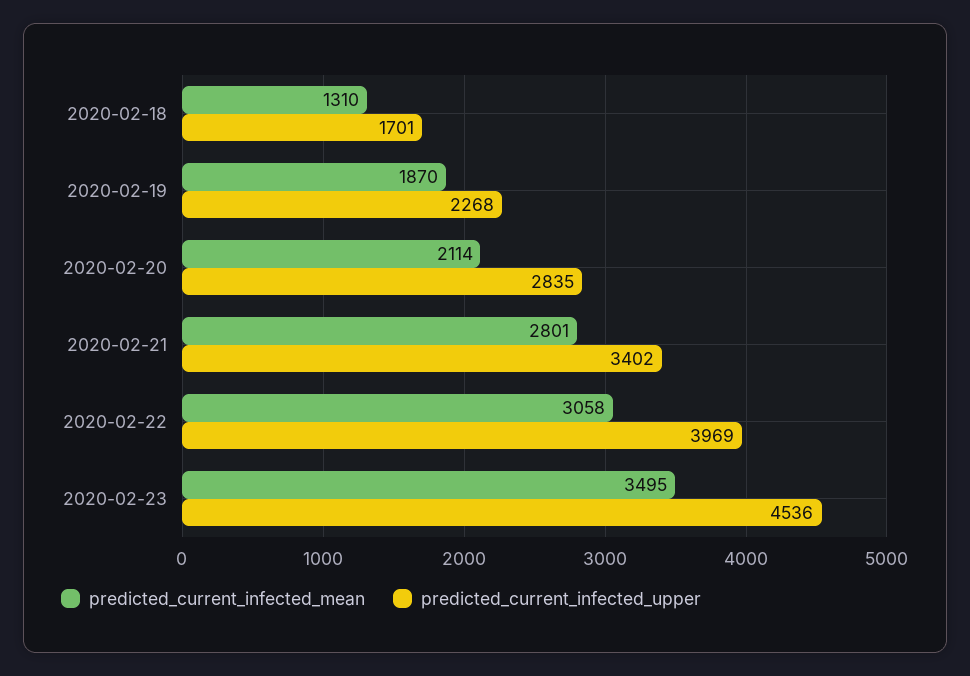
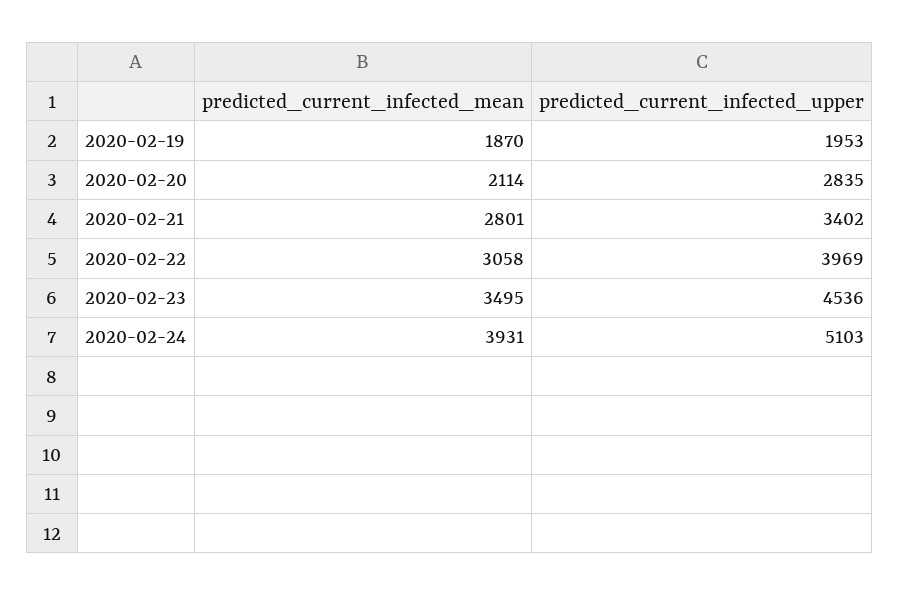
predicted_current_infected_mean, 2020-02-18: 1310 -> none
predicted_current_infected_upper, 2020-02-18: 1701 -> none
predicted_current_infected_upper, 2020-02-19: 2268 -> 1953
predicted_current_infected_mean, 2020-02-24: none -> 3931
predicted_current_infected_upper, 2020-02-24: none -> 5103

